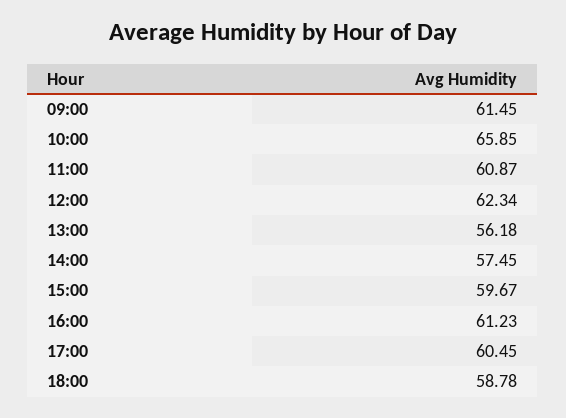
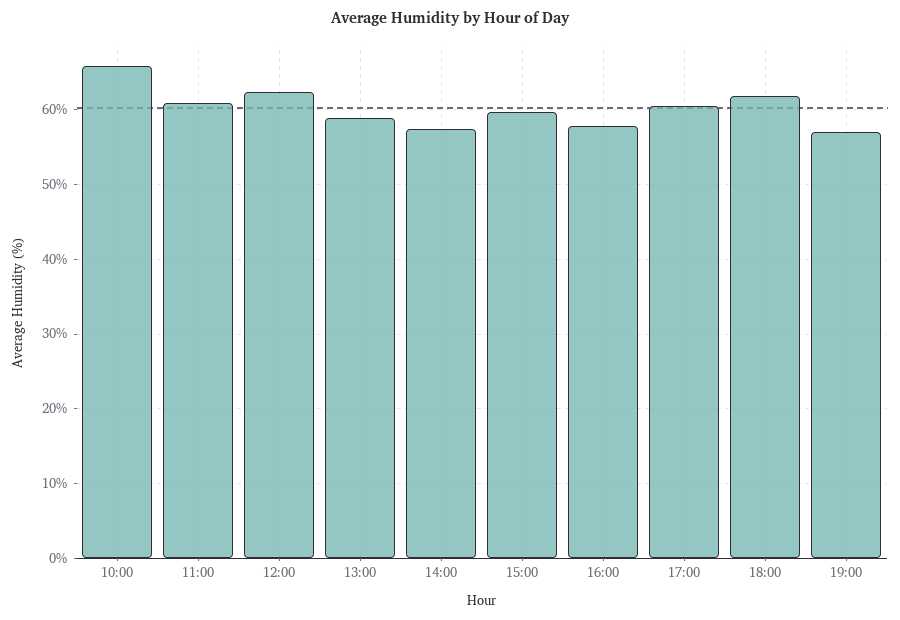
09:00: 61.45 -> none
13:00: 56.18 -> 59
16:00: 61.23 -> 58
18:00: 58.78 -> 62
19:00: none -> 57

